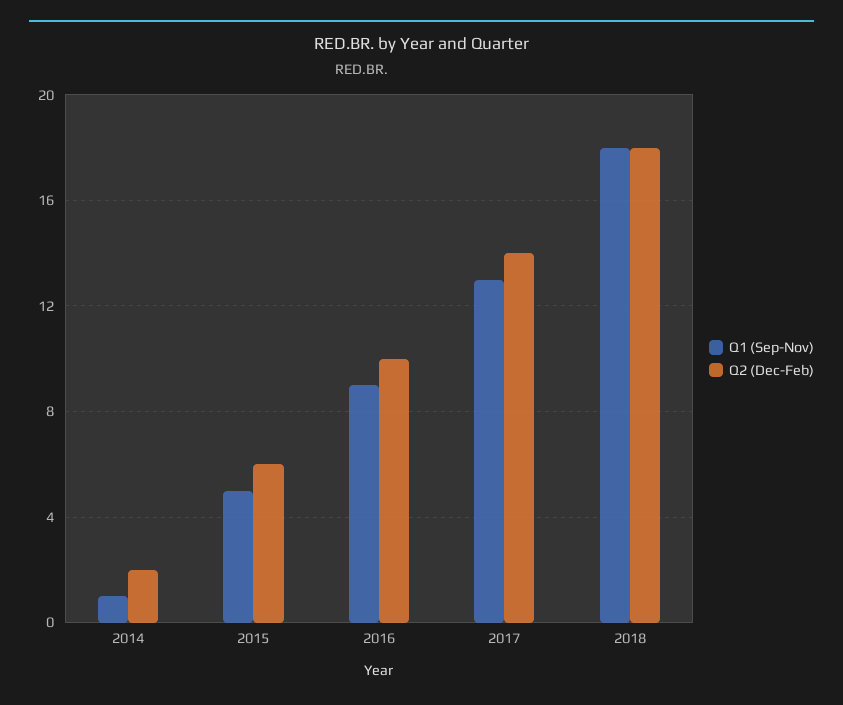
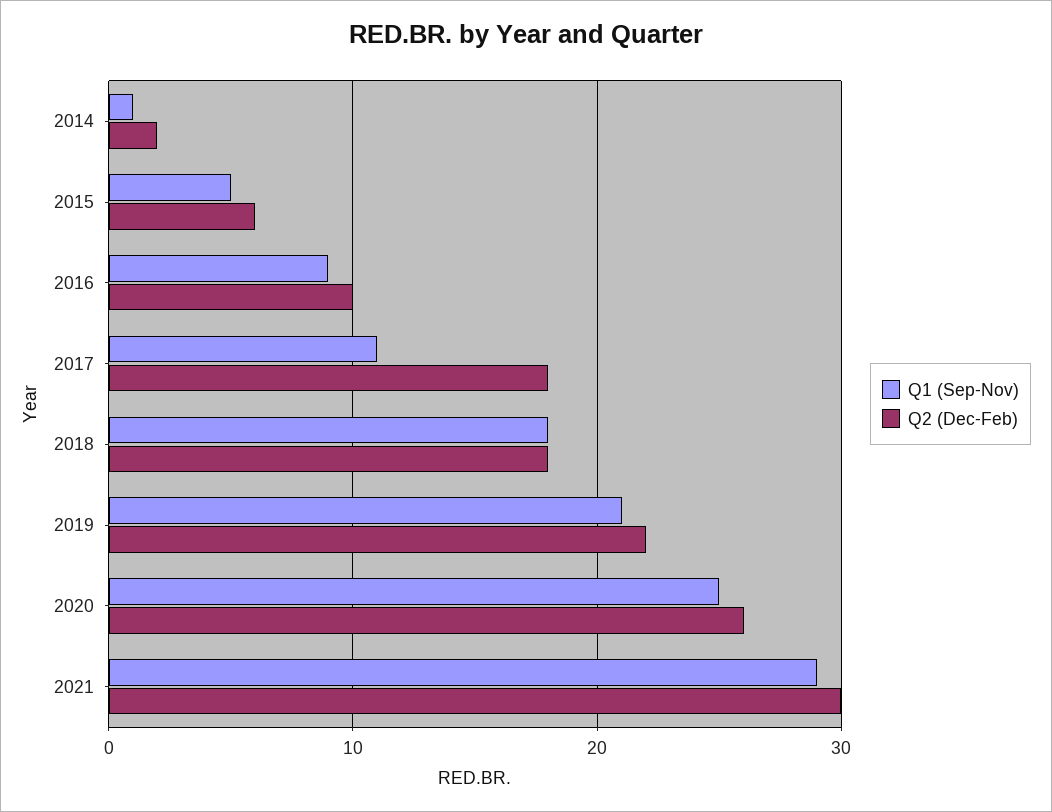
Q1 (Sep-Nov), 2017: 13 -> 11
Q2 (Dec-Feb), 2017: 14 -> 18
Q1 (Sep-Nov), 2019: none -> 21
Q2 (Dec-Feb), 2019: none -> 22
Q1 (Sep-Nov), 2020: none -> 25
Q2 (Dec-Feb), 2020: none -> 26
Q1 (Sep-Nov), 2021: none -> 29
Q2 (Dec-Feb), 2021: none -> 30

